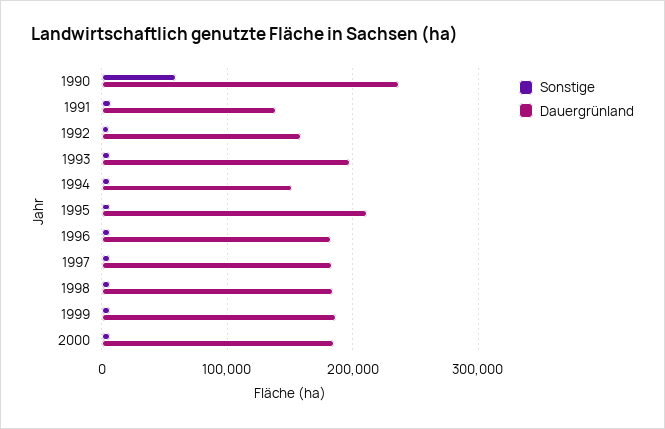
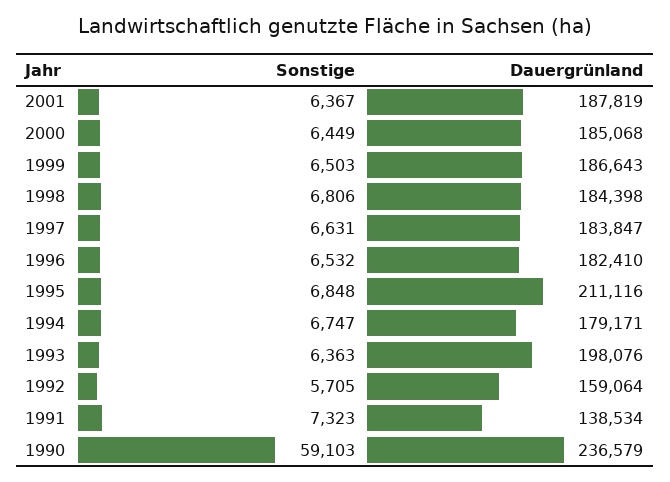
Dauergrünland, 1994: 150000 -> 179171
Sonstige, 2001: none -> 6367
Dauergrünland, 2001: none -> 187819

